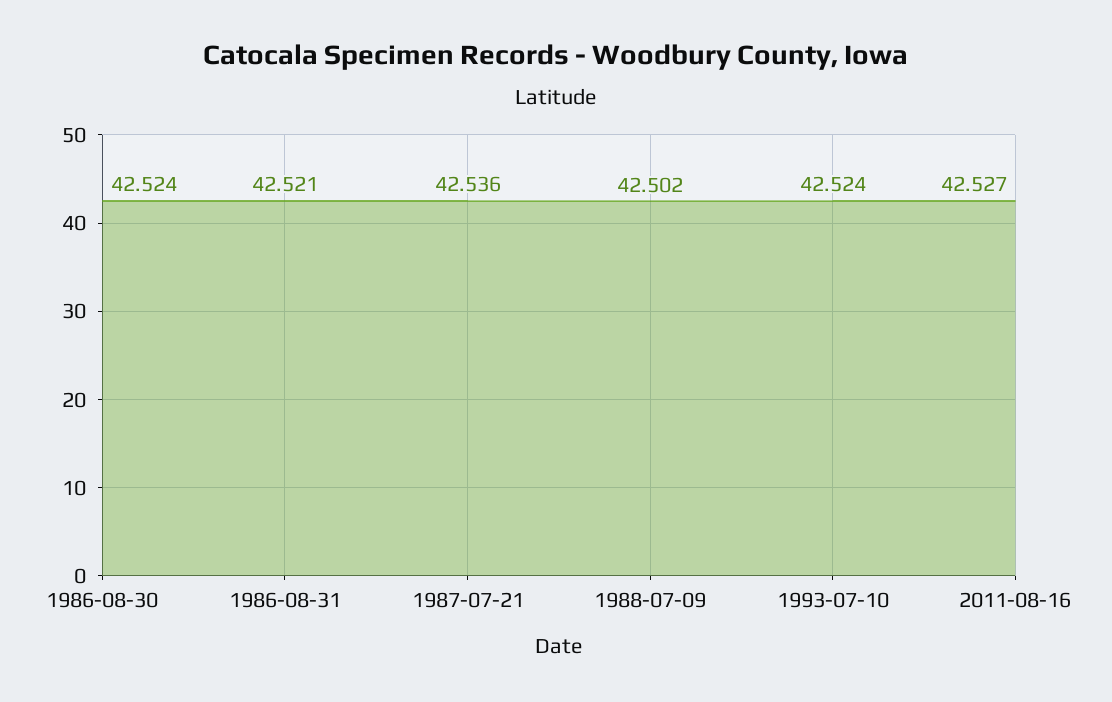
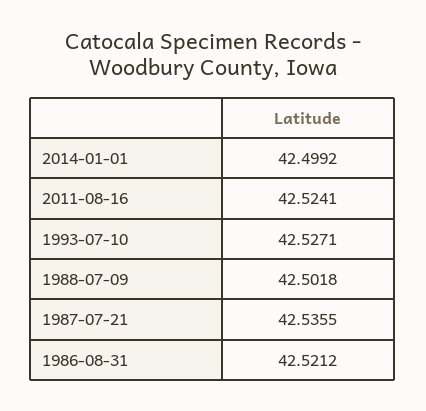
1986-08-30: 42.524 -> none
1993-07-10: 42.524 -> 42.5271
2011-08-16: 42.527 -> 42.5241
2014-01-01: none -> 42.4992

